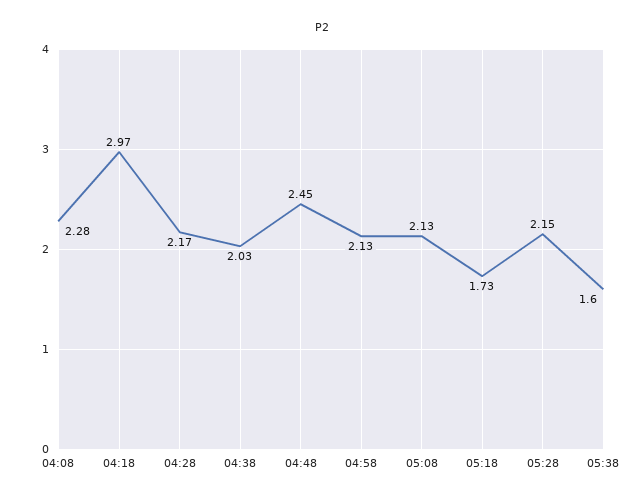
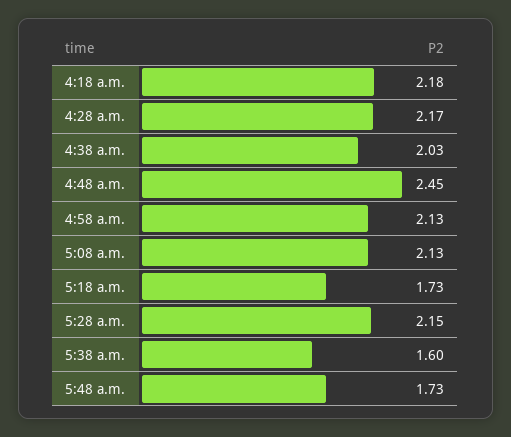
04:08: 2.28 -> none
04:18: 2.97 -> 2.18
5:48 a.m.: none -> 1.73

